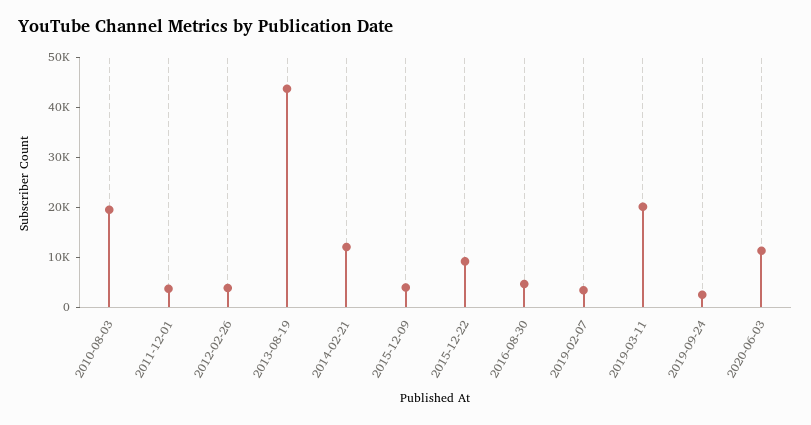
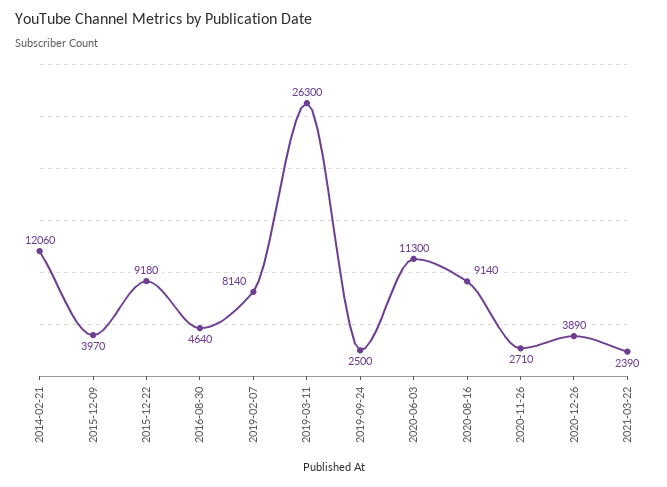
2010-08-03: 20000 -> none
2011-12-01: 4000 -> none
2012-02-26: 4000 -> none
2013-08-19: 44000 -> none
2019-02-07: 4000 -> 8140
2019-03-11: 20000 -> 26300
2020-08-16: none -> 9140
2020-11-26: none -> 2710
2020-12-26: none -> 3890
2021-03-22: none -> 2390

